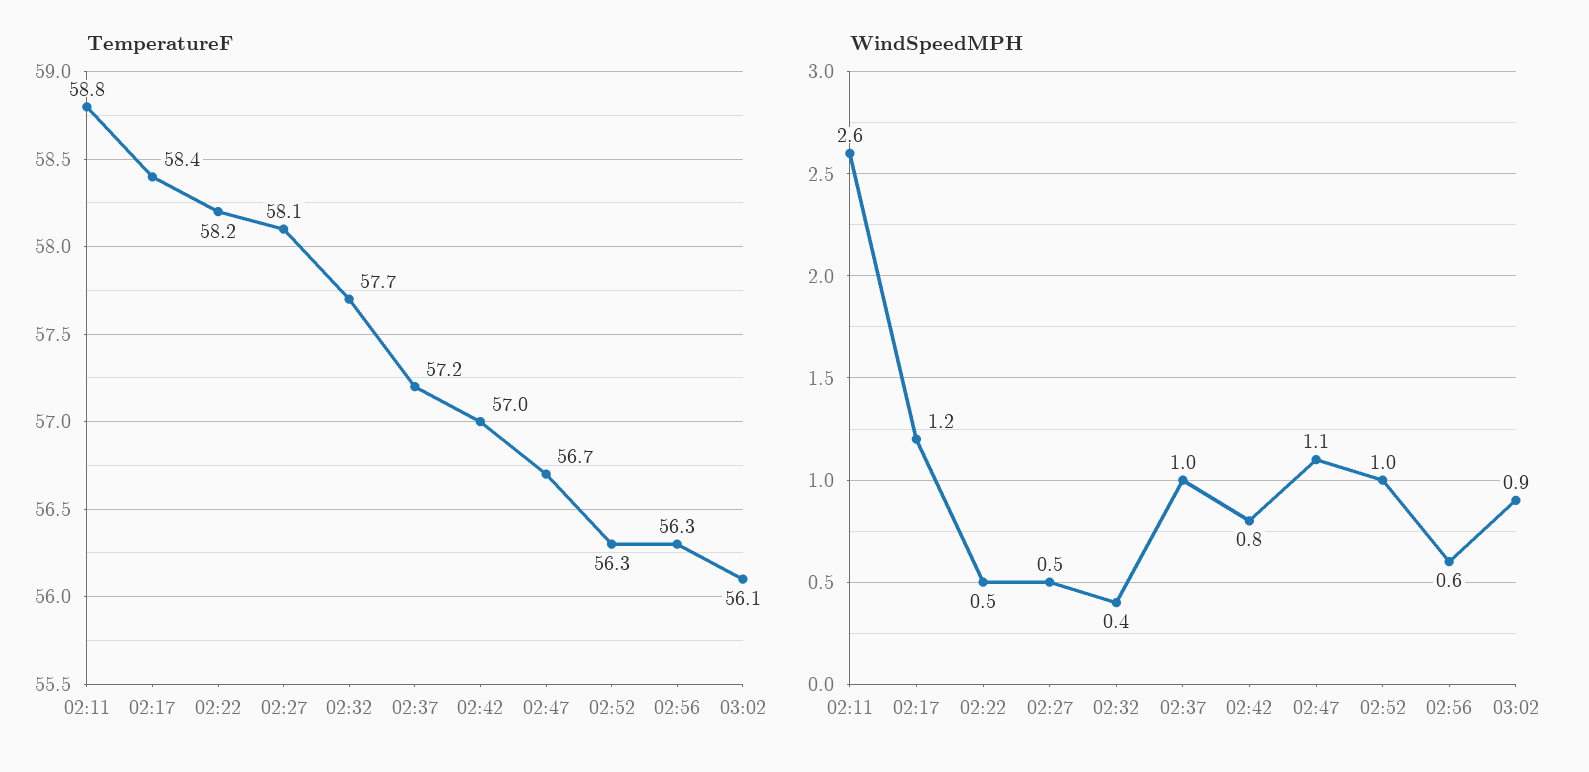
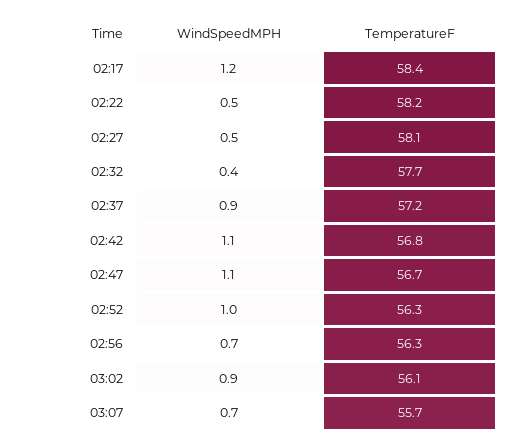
TemperatureF, 02:11: 58.8 -> none
TemperatureF, 02:42: 57 -> 56.8
WindSpeedMPH, 02:11: 2.6 -> none
WindSpeedMPH, 02:37: 1 -> 0.9
WindSpeedMPH, 02:42: 0.8 -> 1.1
WindSpeedMPH, 02:56: 0.6 -> 0.7
WindSpeedMPH, 03:07: none -> 0.7
TemperatureF, 03:07: none -> 55.7

